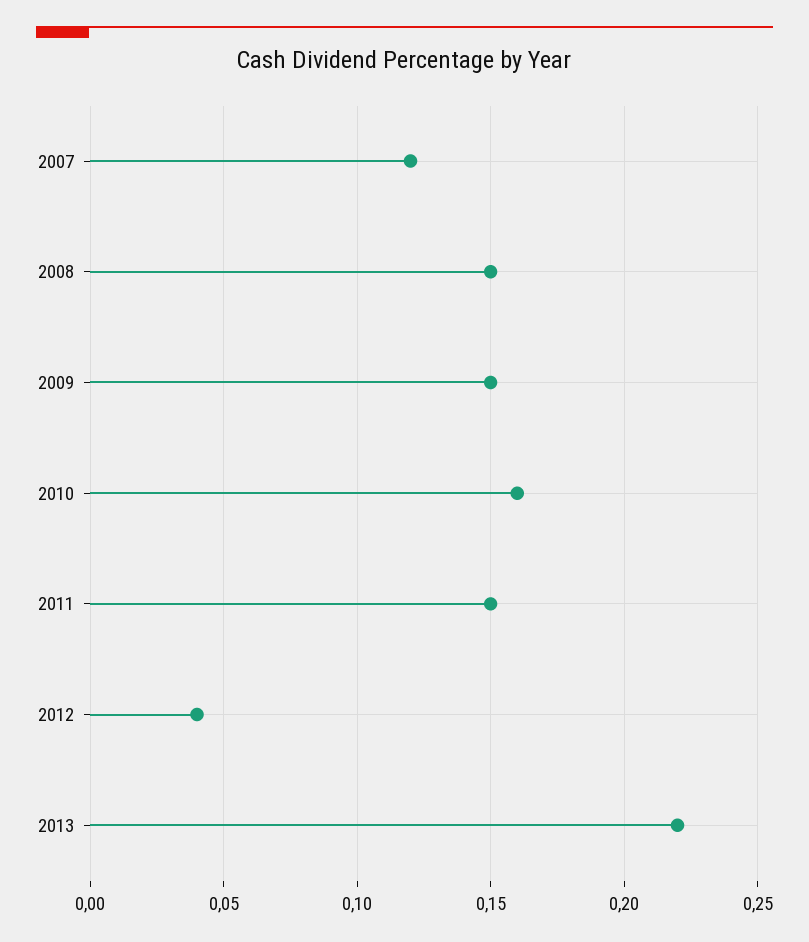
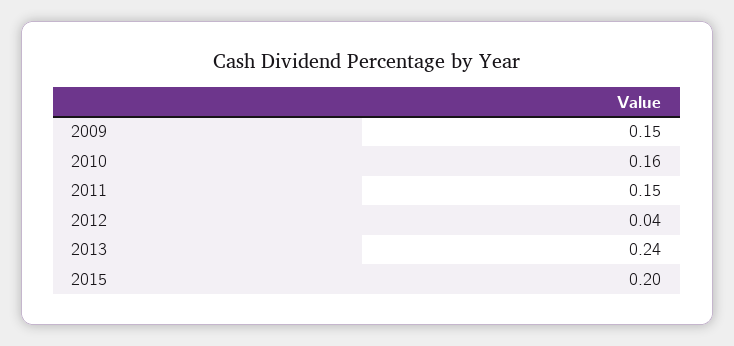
2007: 0.12 -> none
2008: 0.15 -> none
2013: 0.22 -> 0.24
2015: none -> 0.2

